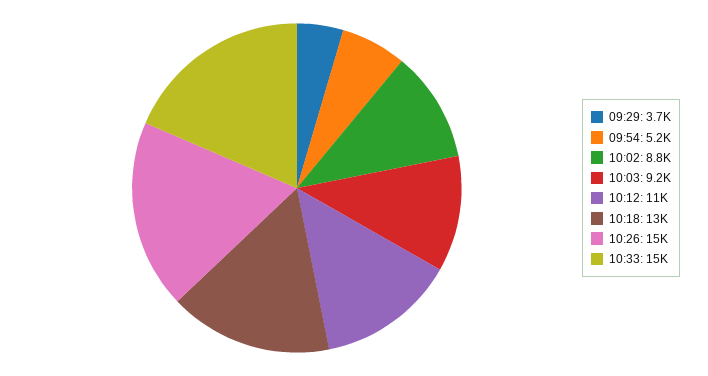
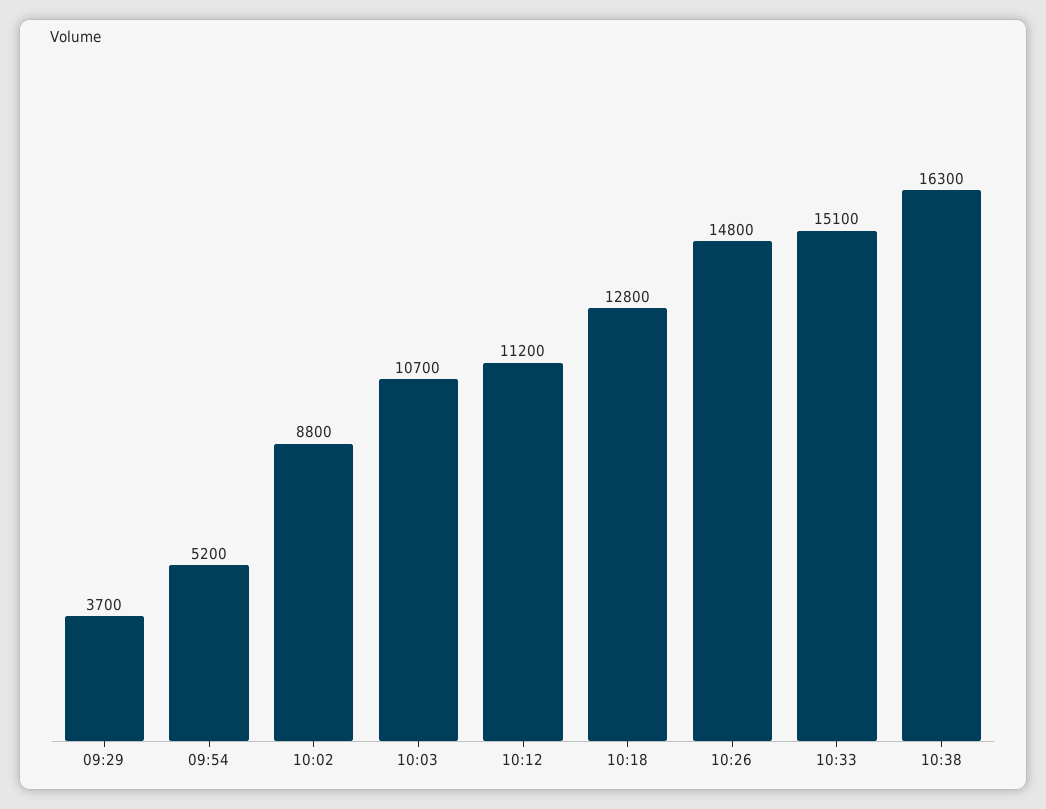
10:03: 9200 -> 10700
10:38: none -> 16300

